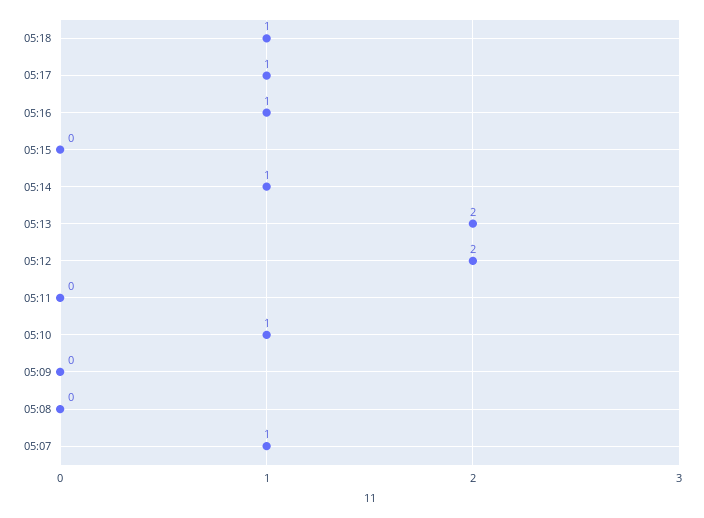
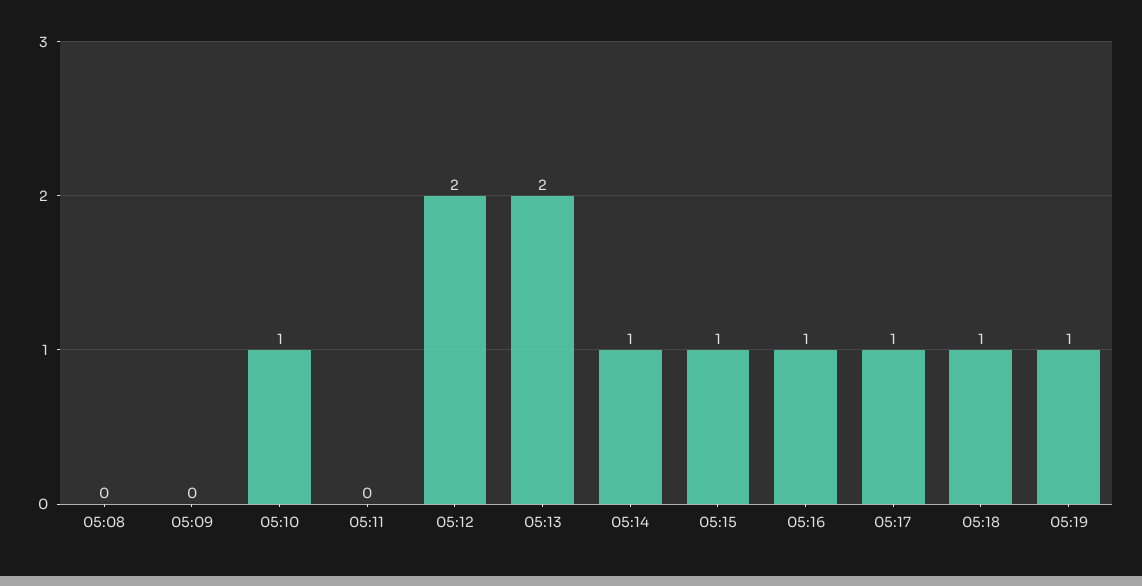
05:15: 0 -> 1
05:07: 1 -> none
05:19: none -> 1

